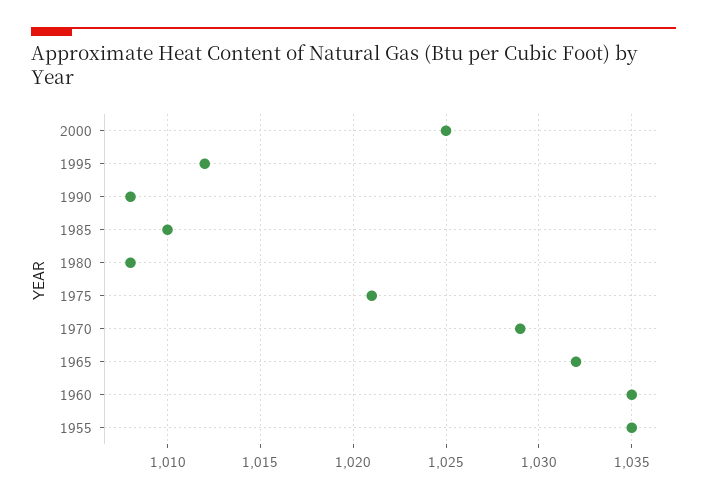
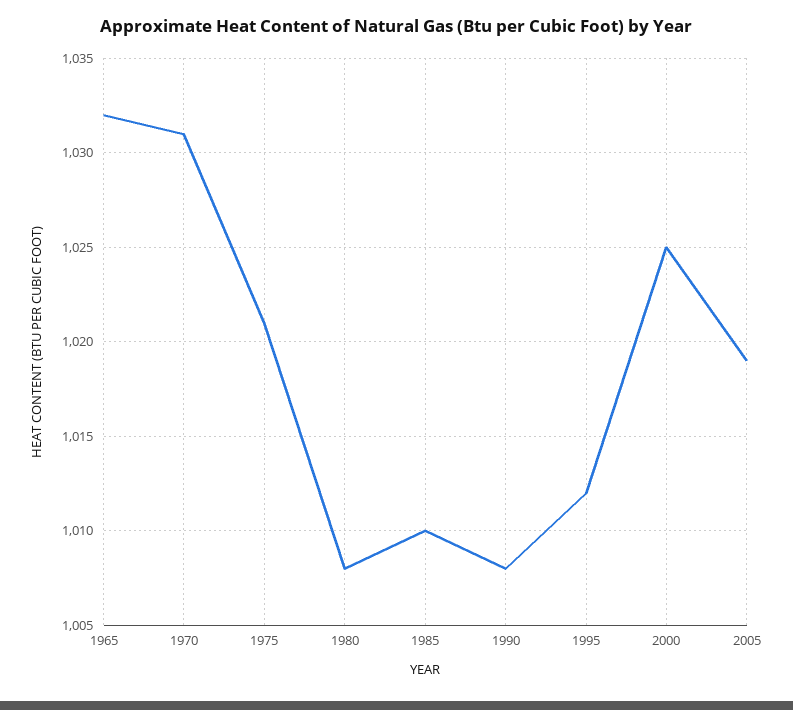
1970: 1029 -> 1031
1960: 1035 -> none
1955: 1035 -> none
2005: none -> 1019

